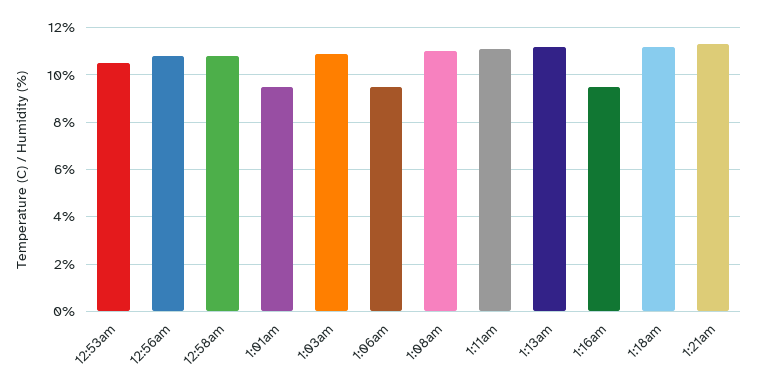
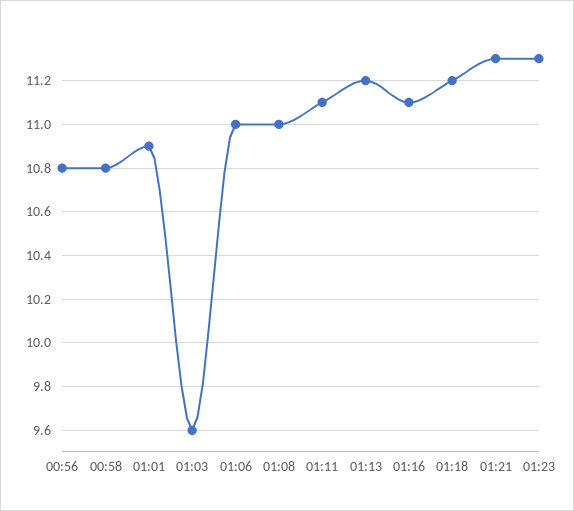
12:53am: 10.5 -> none
1:01am: 9.5 -> 10.9
1:03am: 11 -> 9.6
1:06am: 9.5 -> 11
1:16am: 9.5 -> 11.1
01:23: none -> 11.3

